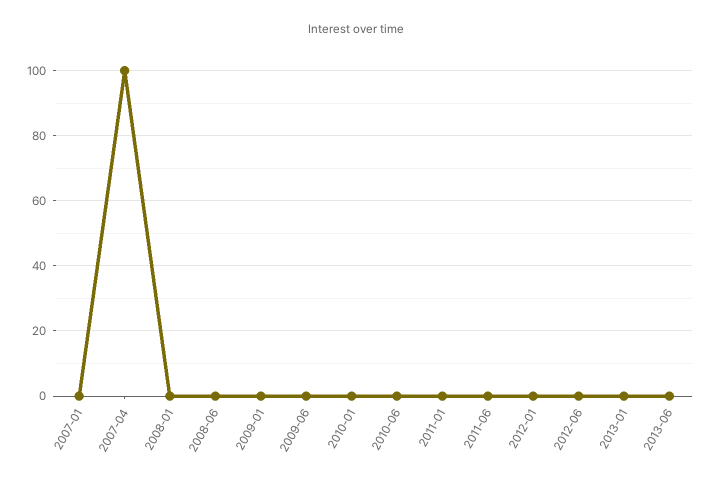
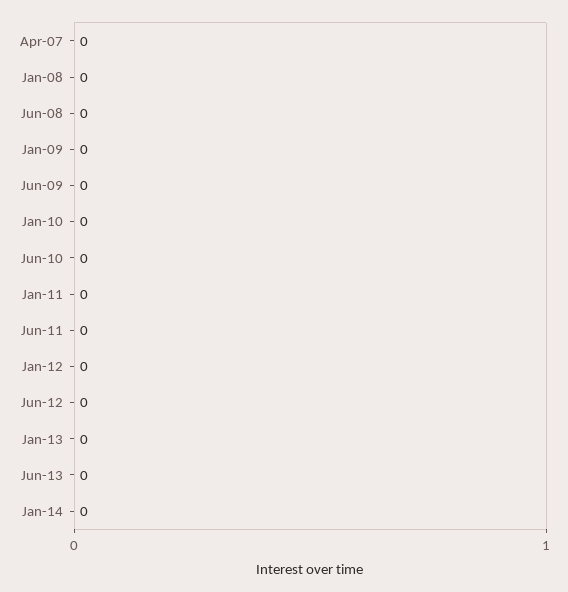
2007-01: 0 -> none
2007-04: 100 -> 0
Jan-14: none -> 0

